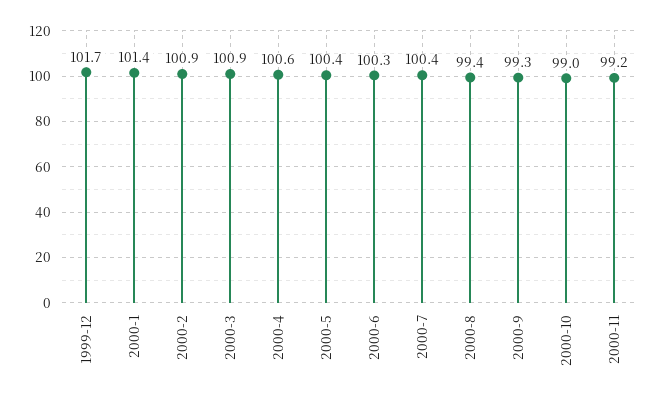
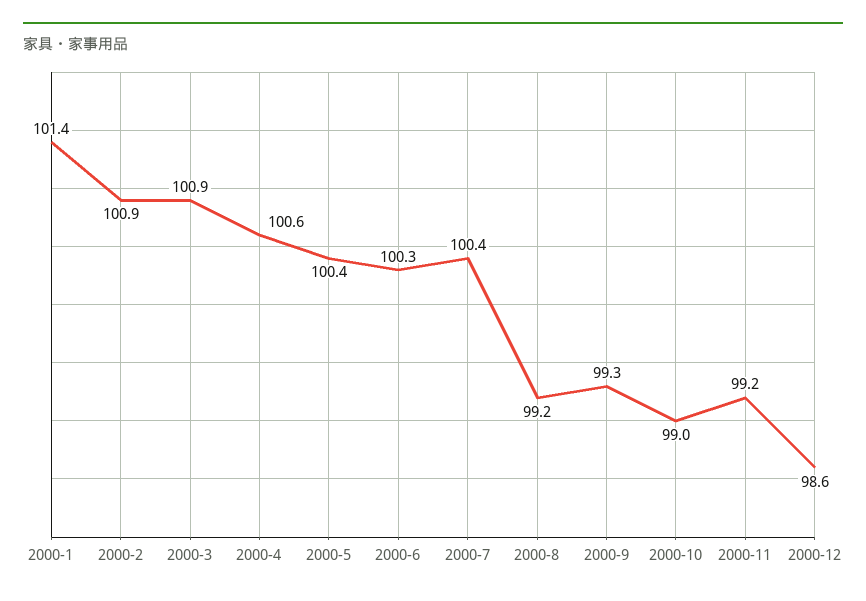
1999-12: 101.7 -> none
2000-8: 99.4 -> 99.2
2000-12: none -> 98.6

